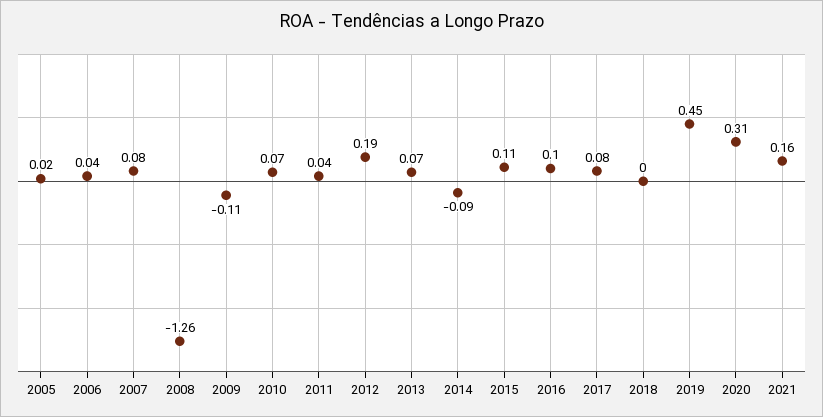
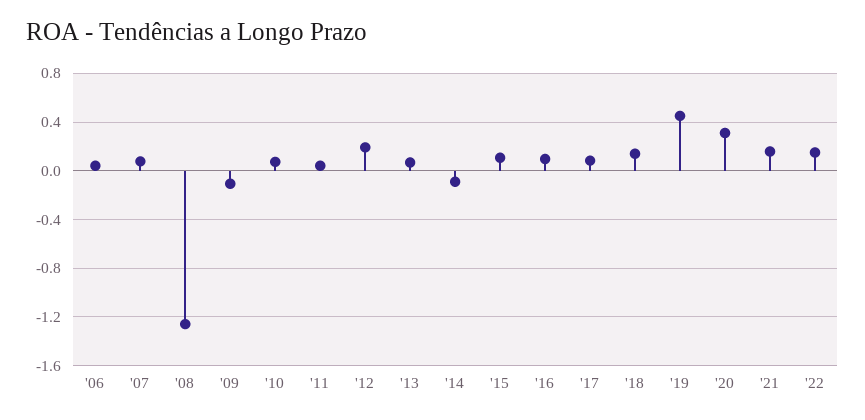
2005: 0.02 -> none
2018: 0 -> 0.15
'22: none -> 0.15

